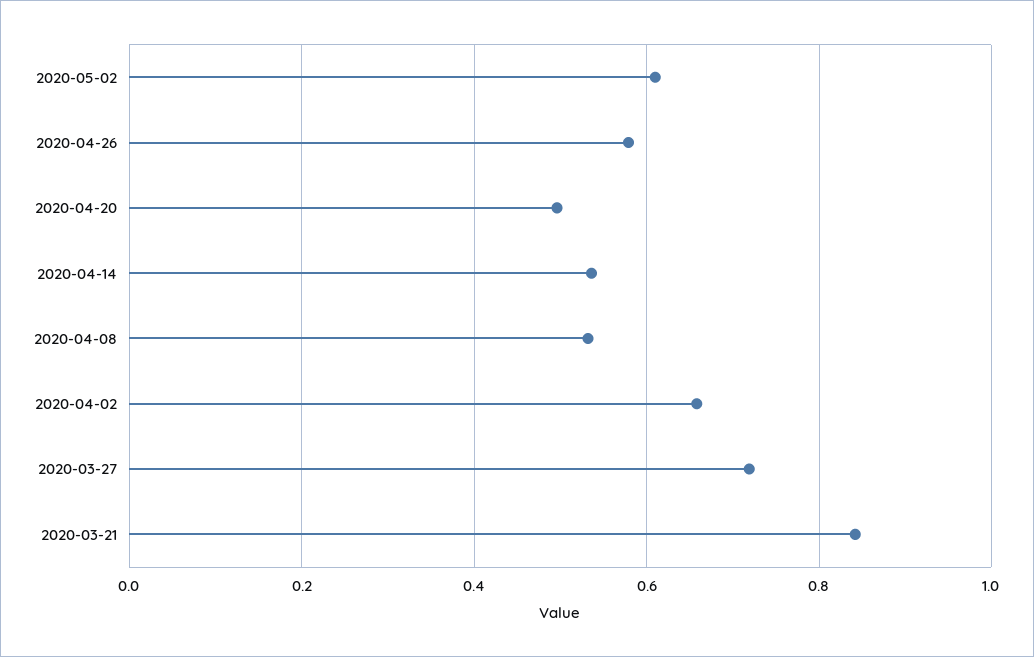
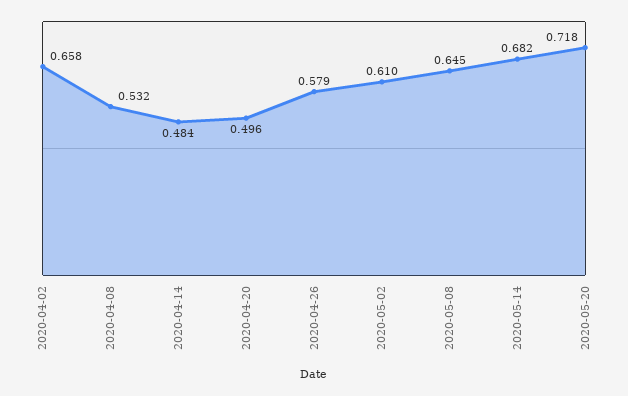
2020-04-14: 0.54 -> 0.484
2020-03-27: 0.72 -> none
2020-03-21: 0.84 -> none
2020-05-08: none -> 0.645
2020-05-14: none -> 0.682
2020-05-20: none -> 0.718

